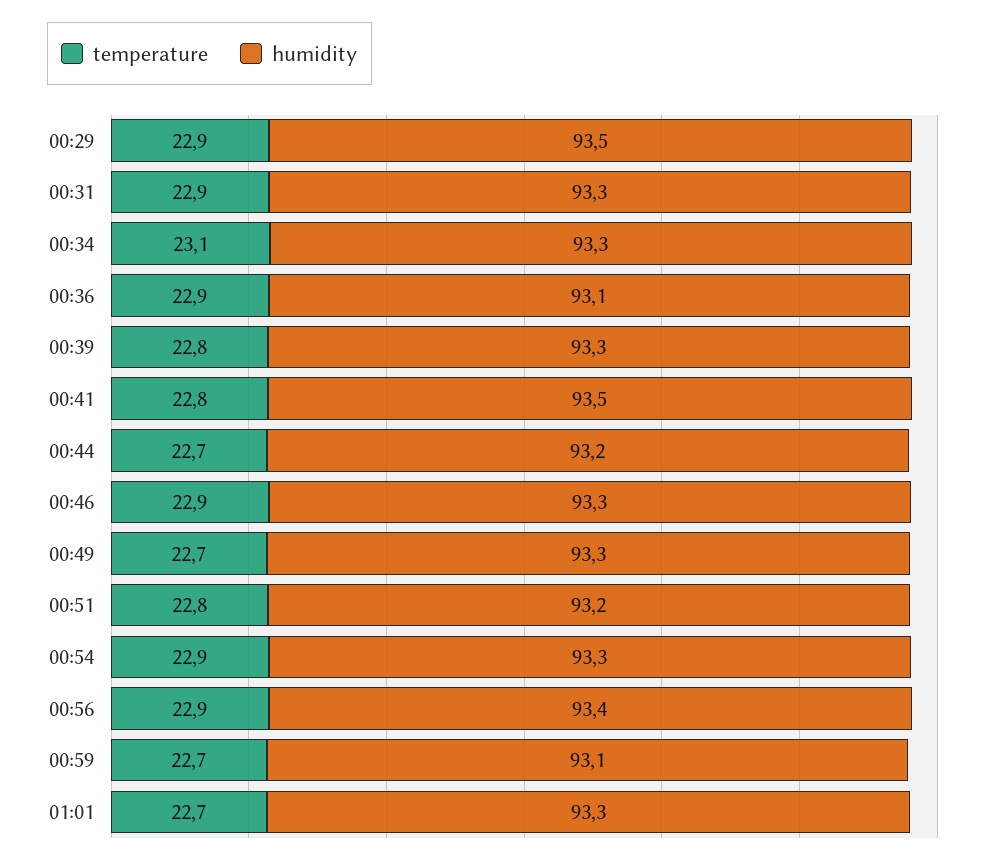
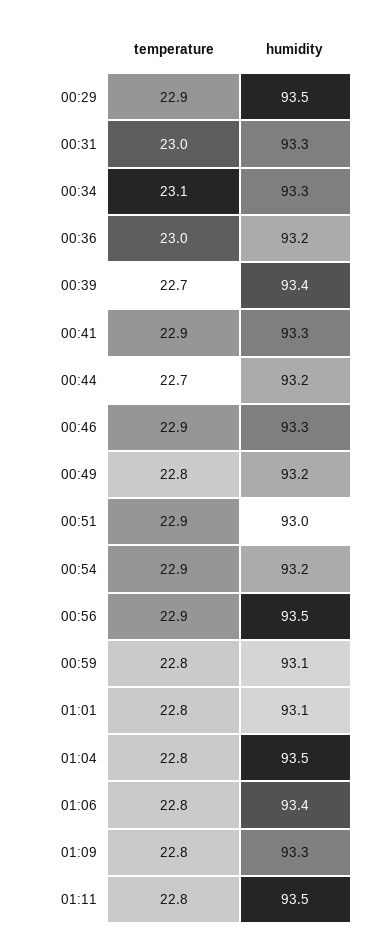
temperature, 00:31: 22.9 -> 23
temperature, 00:36: 22.9 -> 23
humidity, 00:36: 93.1 -> 93.2
temperature, 00:39: 22.8 -> 22.7
humidity, 00:39: 93.3 -> 93.4
temperature, 00:41: 22.8 -> 22.9
humidity, 00:41: 93.5 -> 93.3
temperature, 00:49: 22.7 -> 22.8
humidity, 00:49: 93.3 -> 93.2
temperature, 00:51: 22.8 -> 22.9
humidity, 00:51: 93.2 -> 93
humidity, 00:54: 93.3 -> 93.2
humidity, 00:56: 93.4 -> 93.5
temperature, 00:59: 22.7 -> 22.8
temperature, 01:01: 22.7 -> 22.8
humidity, 01:01: 93.3 -> 93.1
temperature, 01:04: none -> 22.8
humidity, 01:04: none -> 93.5
temperature, 01:06: none -> 22.8
humidity, 01:06: none -> 93.4
temperature, 01:09: none -> 22.8
humidity, 01:09: none -> 93.3
temperature, 01:11: none -> 22.8
humidity, 01:11: none -> 93.5

